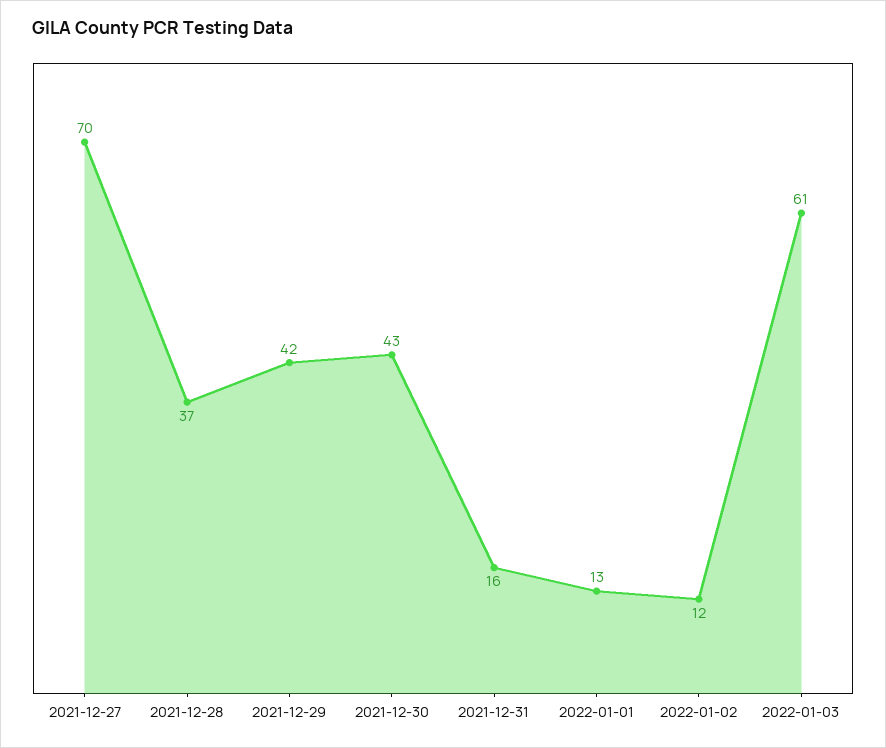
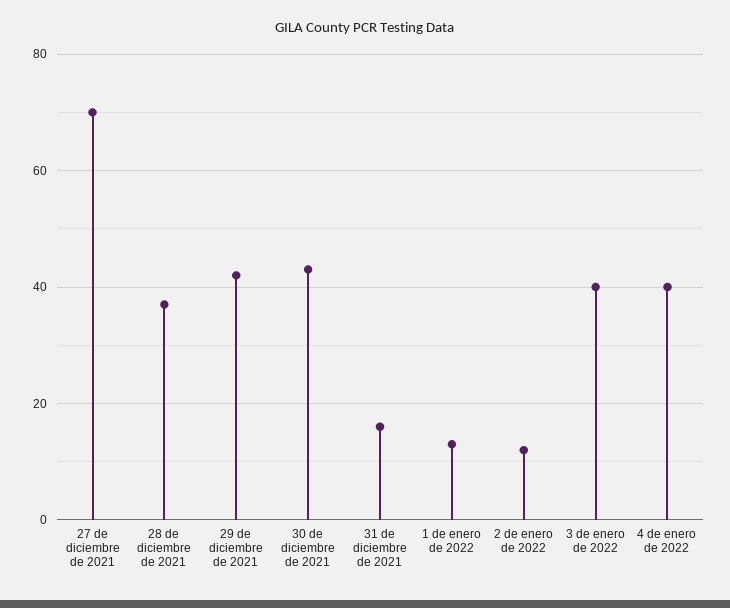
2022-01-03: 61 -> 40
4 de enero de 2022: none -> 40

